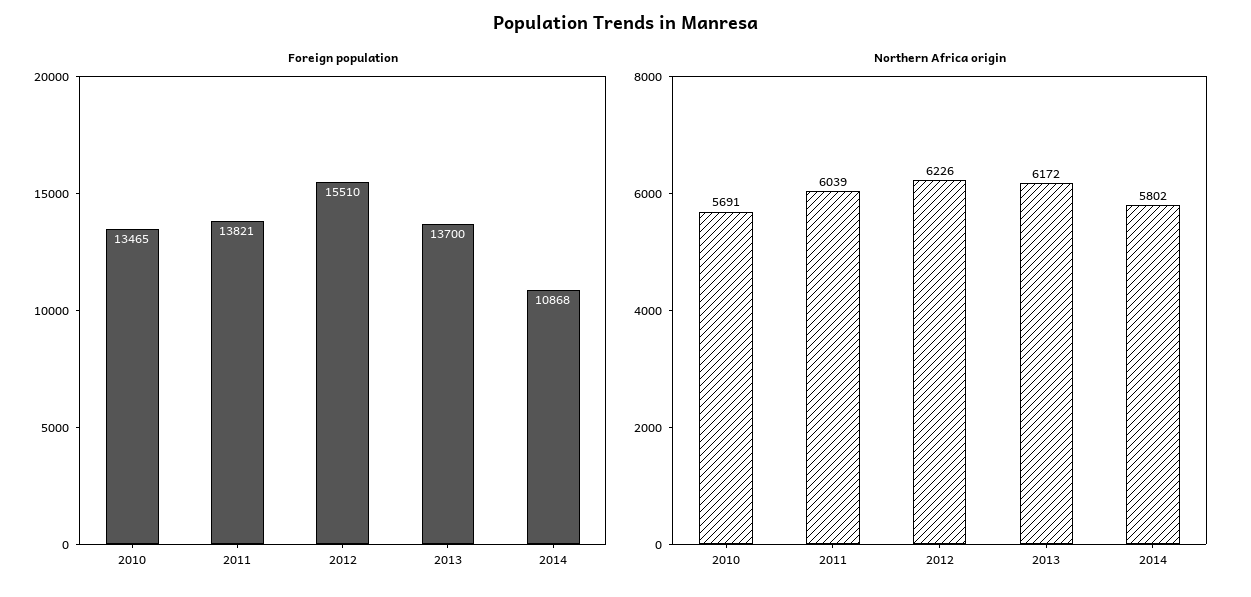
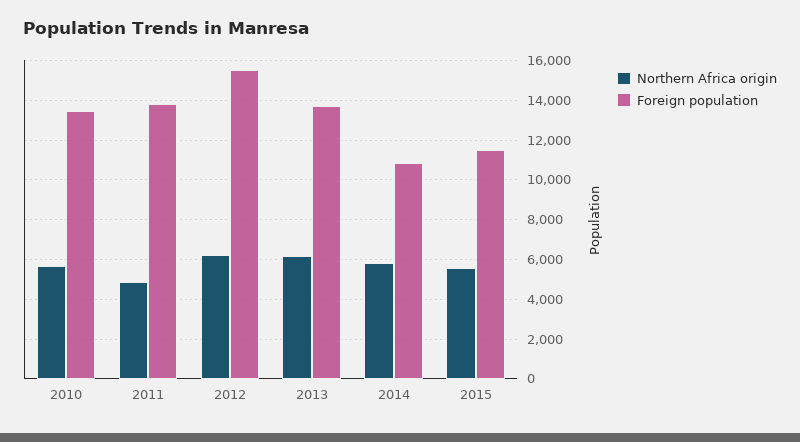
Northern Africa origin, 2011: 6039 -> 5000
Northern Africa origin, 2015: none -> 5500
Foreign population, 2015: none -> 11500

